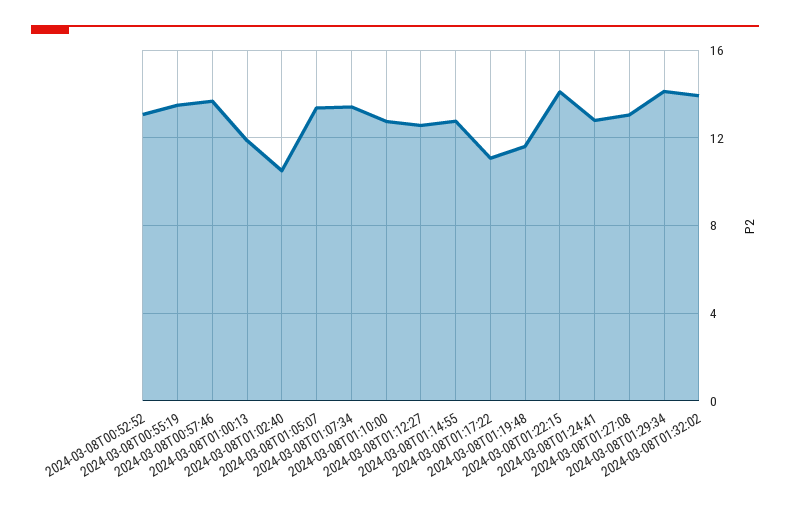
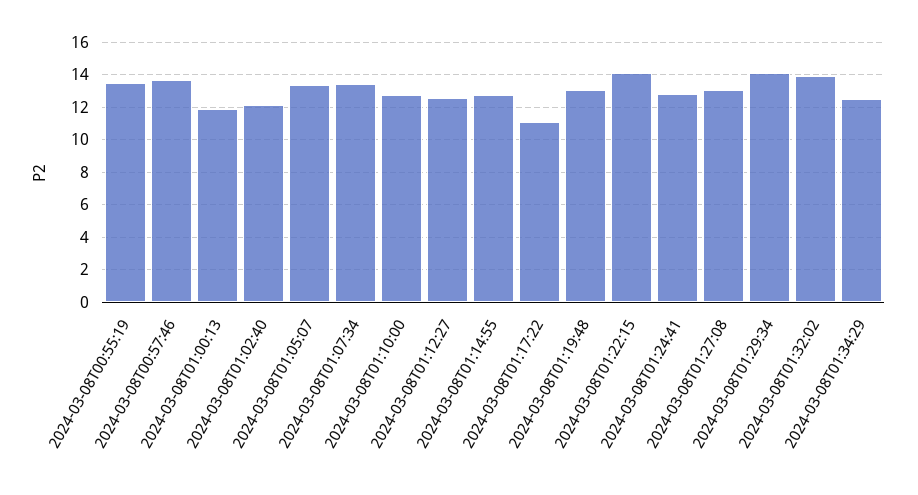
2024-03-08T00:52:52: 13 -> none
2024-03-08T01:02:40: 10.5 -> 12
2024-03-08T01:19:48: 11.5 -> 13
2024-03-08T01:34:29: none -> 12.5

